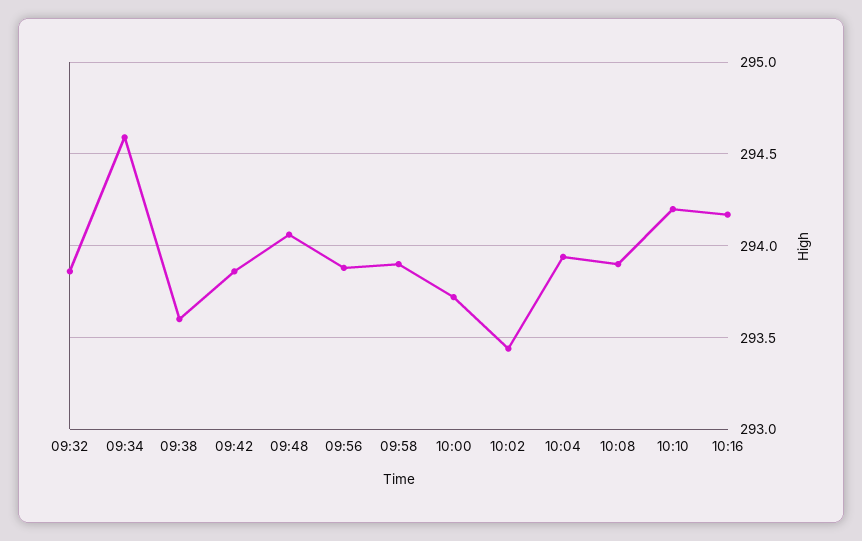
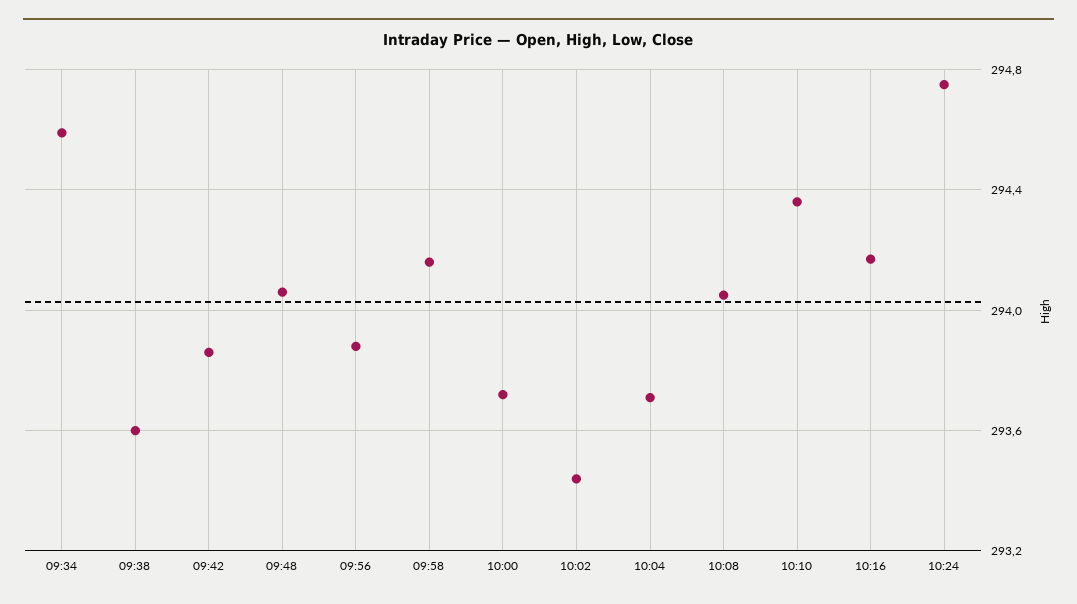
09:32: 293.85 -> none
09:58: 293.9 -> 294.15
10:04: 293.95 -> 293.7
10:08: 293.9 -> 294.05
10:10: 294.2 -> 294.35
10:24: none -> 294.75

